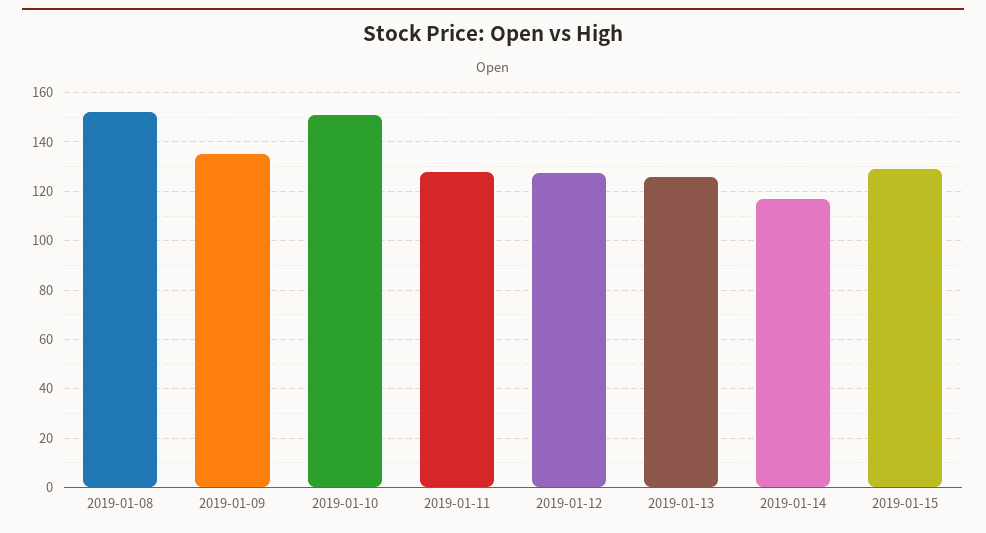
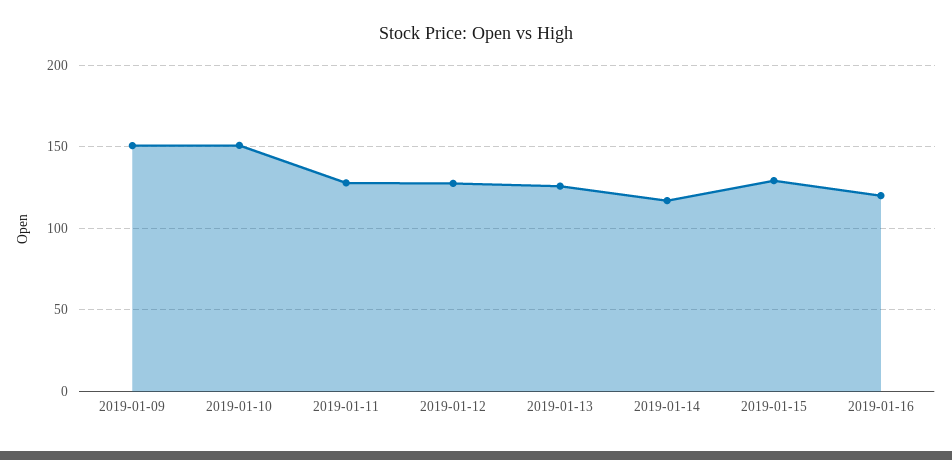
2019-01-08: 152.5 -> none
2019-01-09: 135 -> 150
2019-01-16: none -> 120

